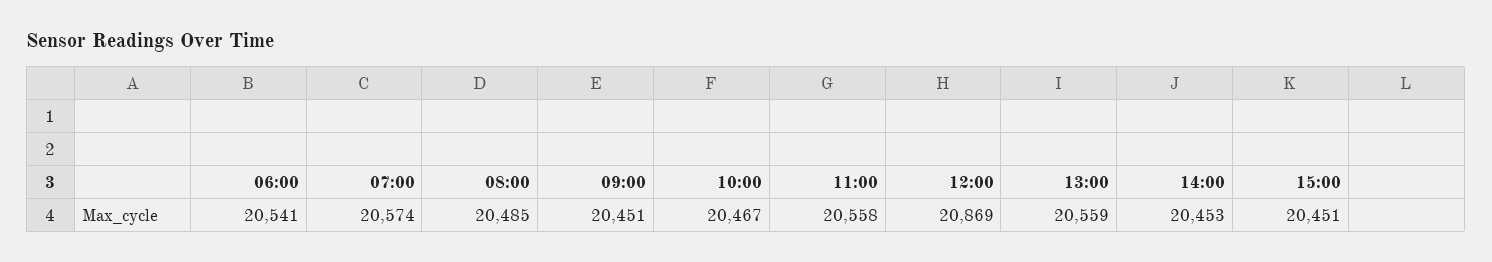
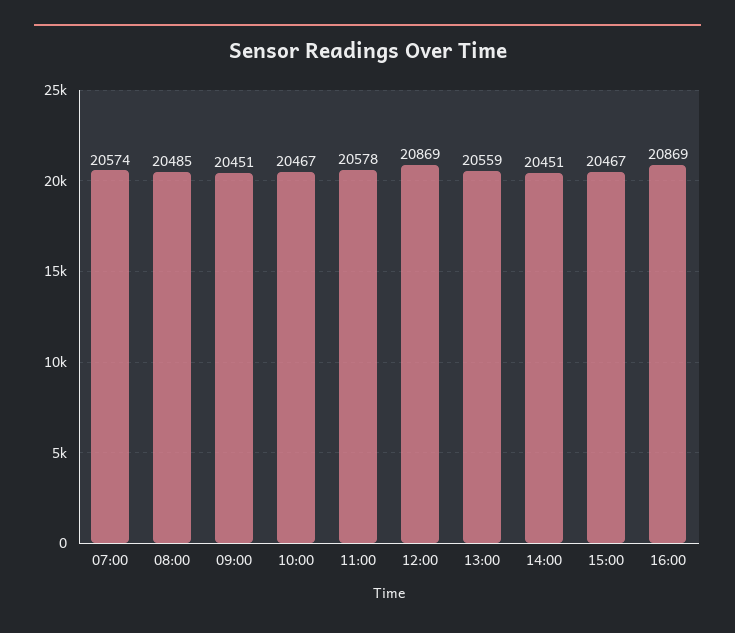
06:00: 20541 -> none
11:00: 20558 -> 20578
14:00: 20453 -> 20451
15:00: 20451 -> 20467
16:00: none -> 20869

